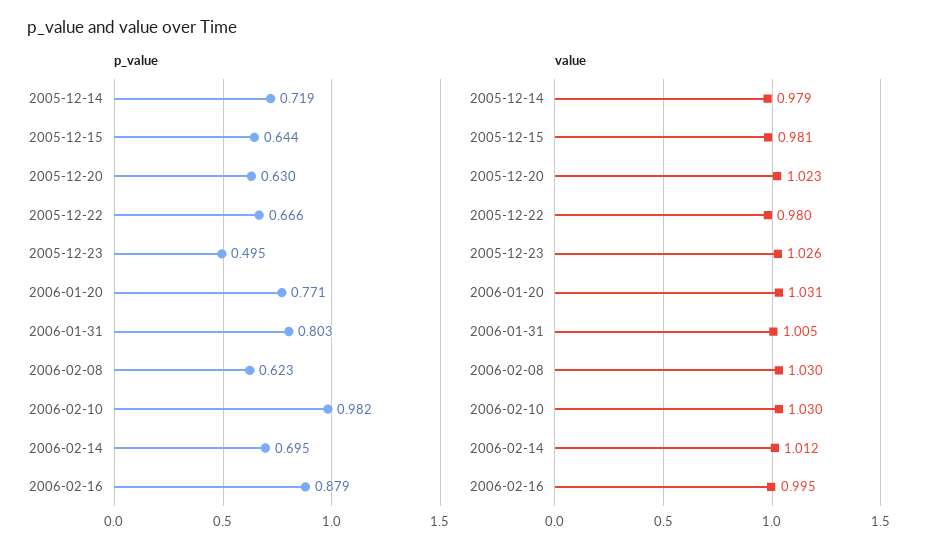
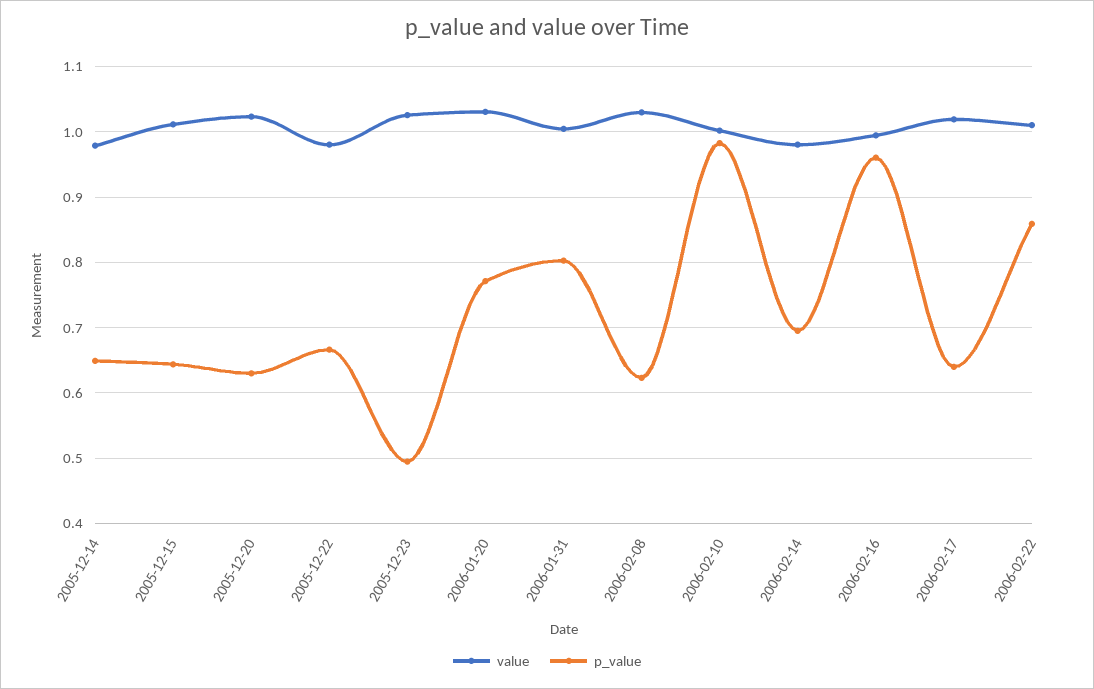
p_value, 2005-12-14: 0.719 -> 0.65
p_value, 2006-02-16: 0.879 -> 0.96
value, 2005-12-15: 0.981 -> 1.01
value, 2006-02-10: 1.03 -> 1
value, 2006-02-14: 1.012 -> 0.98
value, 2006-02-17: none -> 1.02
p_value, 2006-02-17: none -> 0.64
value, 2006-02-22: none -> 1.01
p_value, 2006-02-22: none -> 0.86

